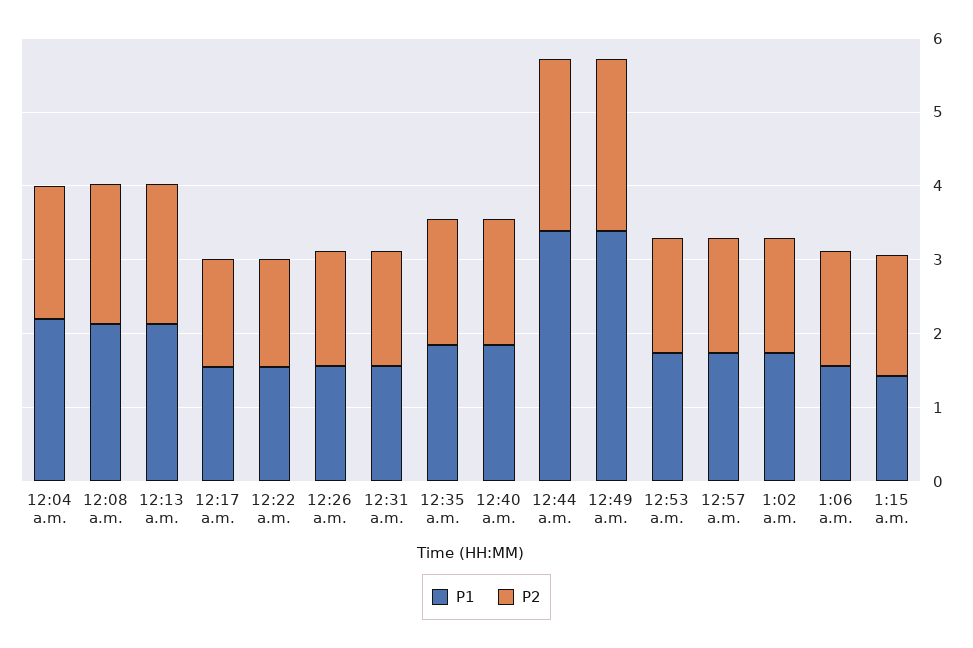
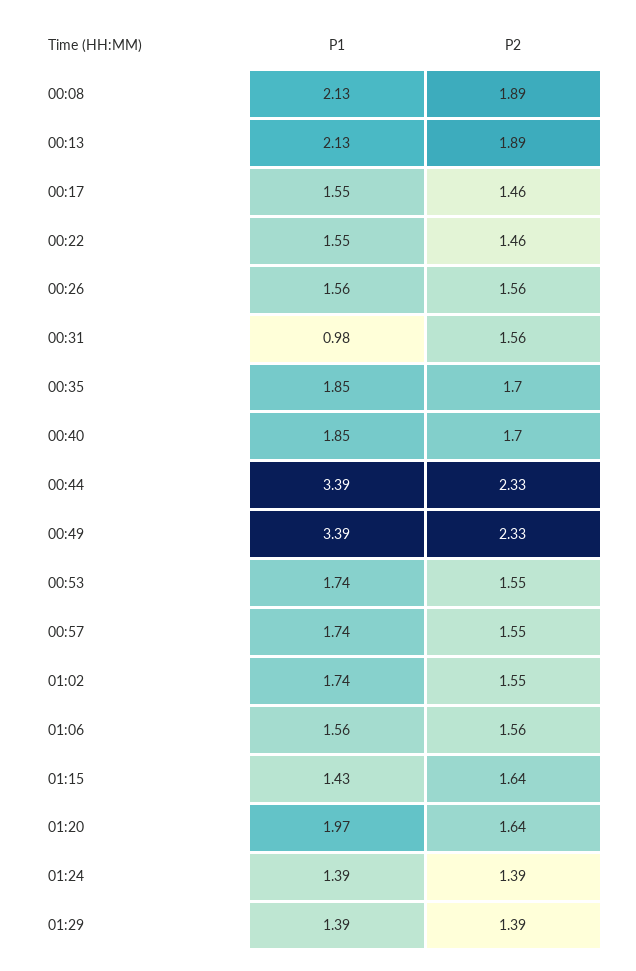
P1, 12:04 a.m.: 2.2 -> none
P2, 12:04 a.m.: 1.8 -> none
P1, 12:31 a.m.: 1.6 -> 0.98
P1, 01:20: none -> 1.97
P2, 01:20: none -> 1.64
P1, 01:24: none -> 1.39
P2, 01:24: none -> 1.39
P1, 01:29: none -> 1.39
P2, 01:29: none -> 1.39

